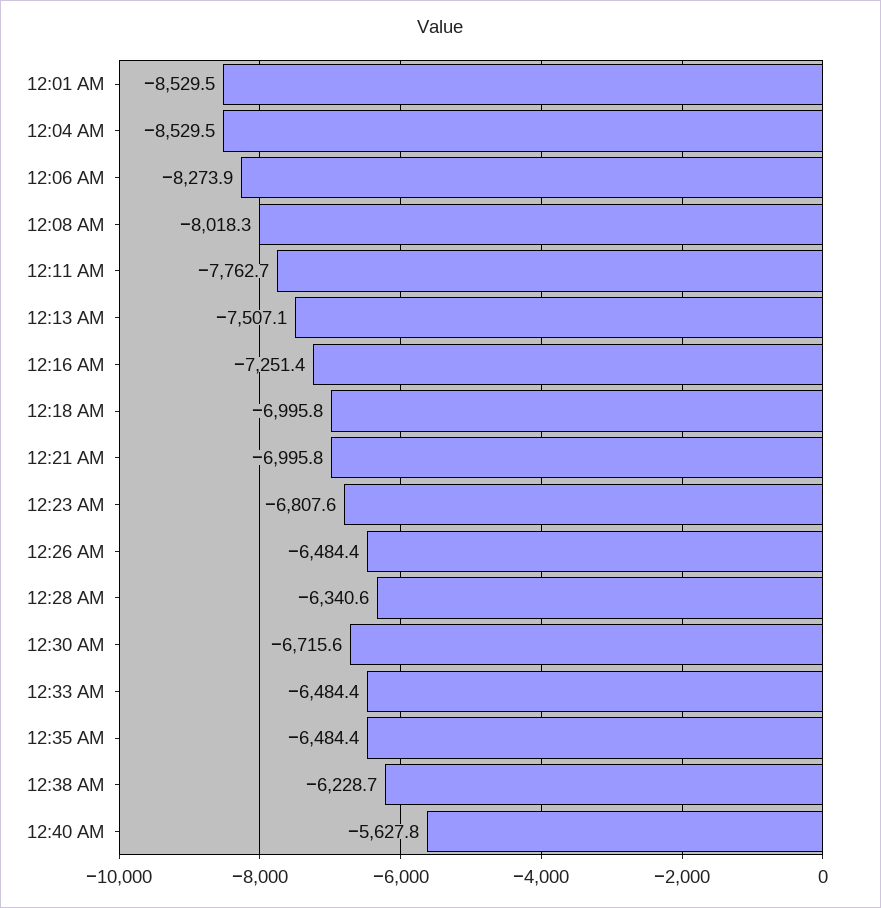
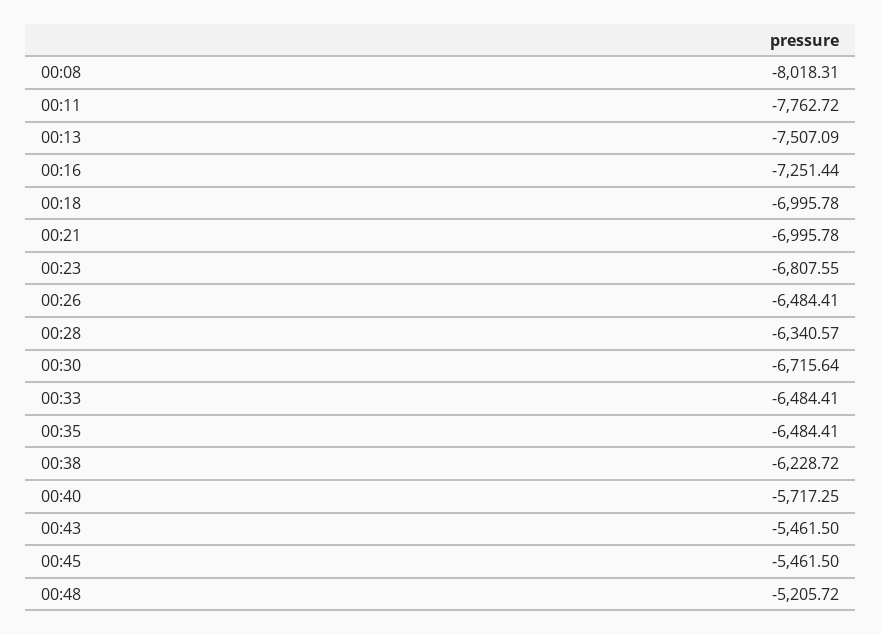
12:01 AM: -8529.5 -> none
12:04 AM: -8529.5 -> none
12:06 AM: -8273.9 -> none
12:40 AM: -5627.8 -> -5717.25
00:43: none -> -5461.5
00:45: none -> -5461.5
00:48: none -> -5205.72

